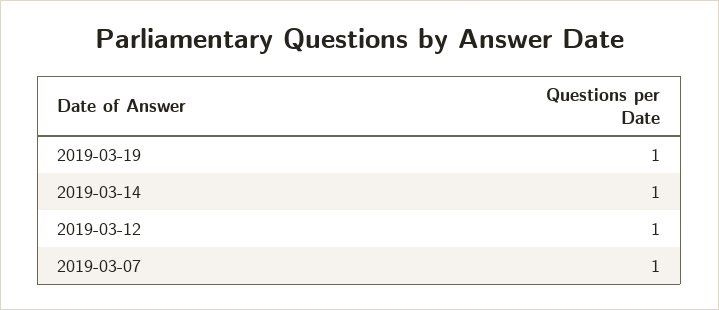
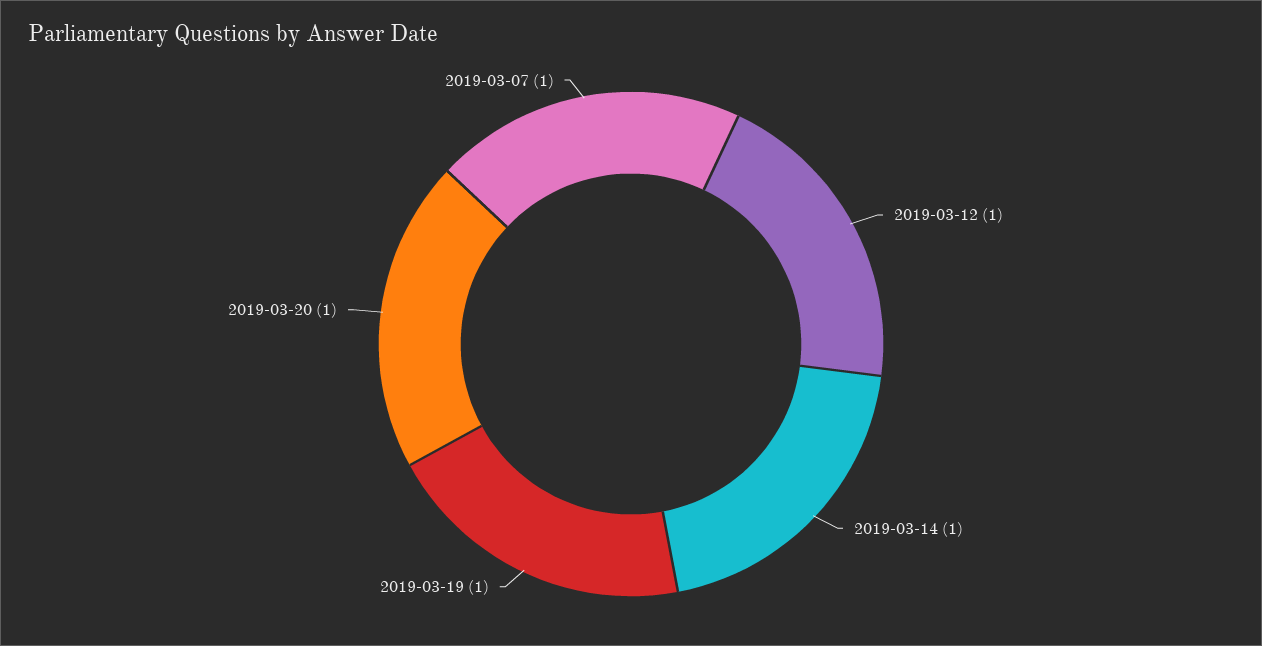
2019-03-20: none -> 1

